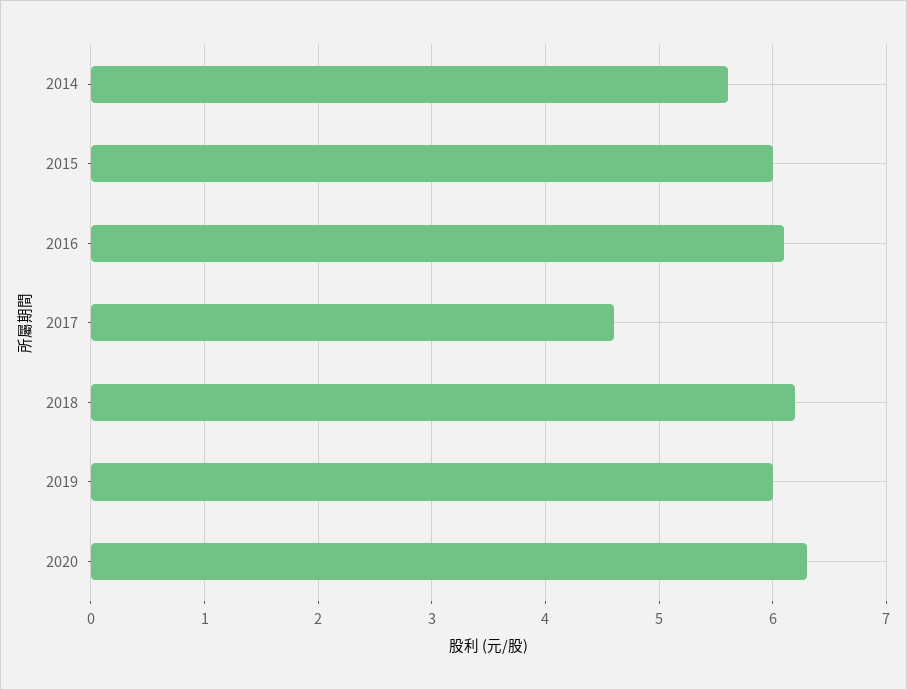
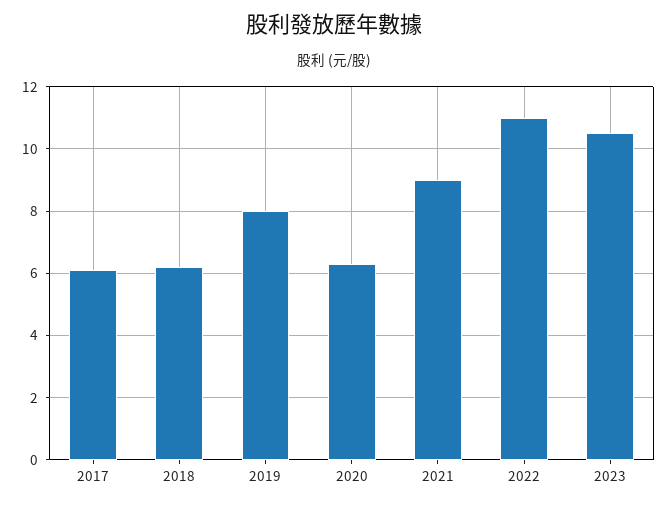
2014: 5.6 -> none
2015: 6 -> none
2016: 6.1 -> none
2017: 4.6 -> 6
2019: 6 -> 8
2021: none -> 9
2022: none -> 11
2023: none -> 10.5

